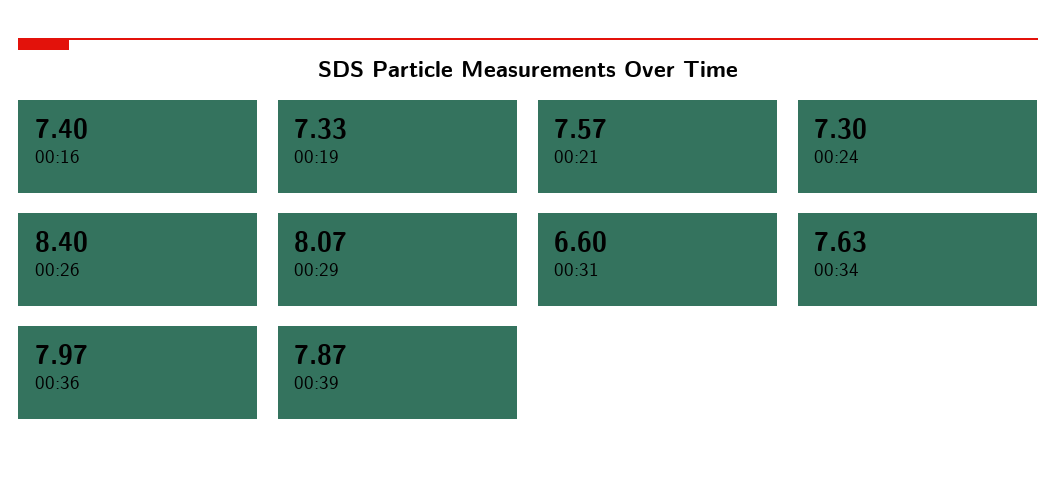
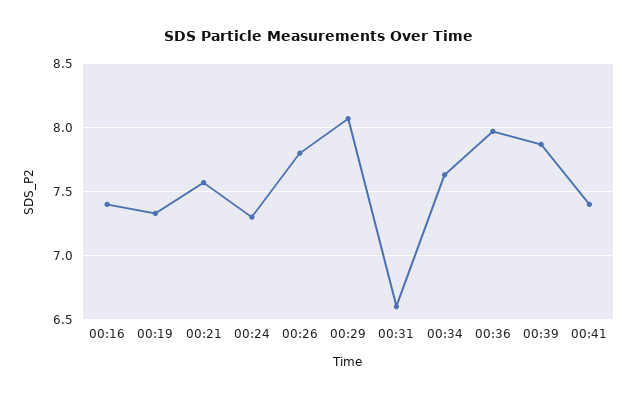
00:26: 8.4 -> 7.8
00:41: none -> 7.4

